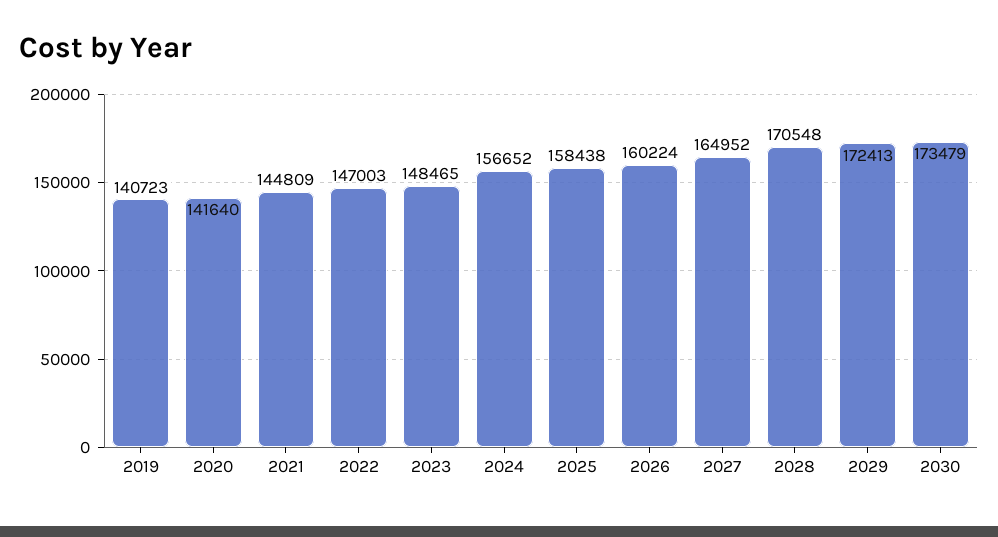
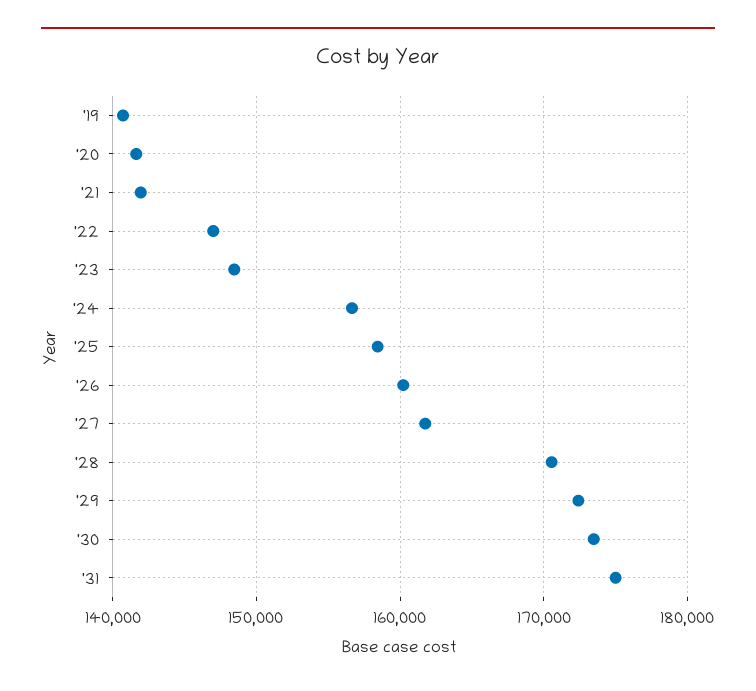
2021: 144809 -> 142000
2027: 164952 -> 162000
'31: none -> 175000

